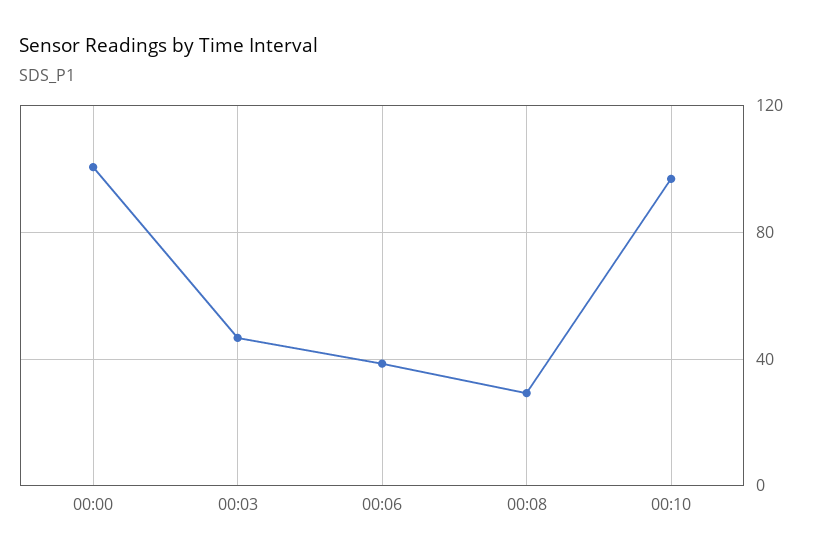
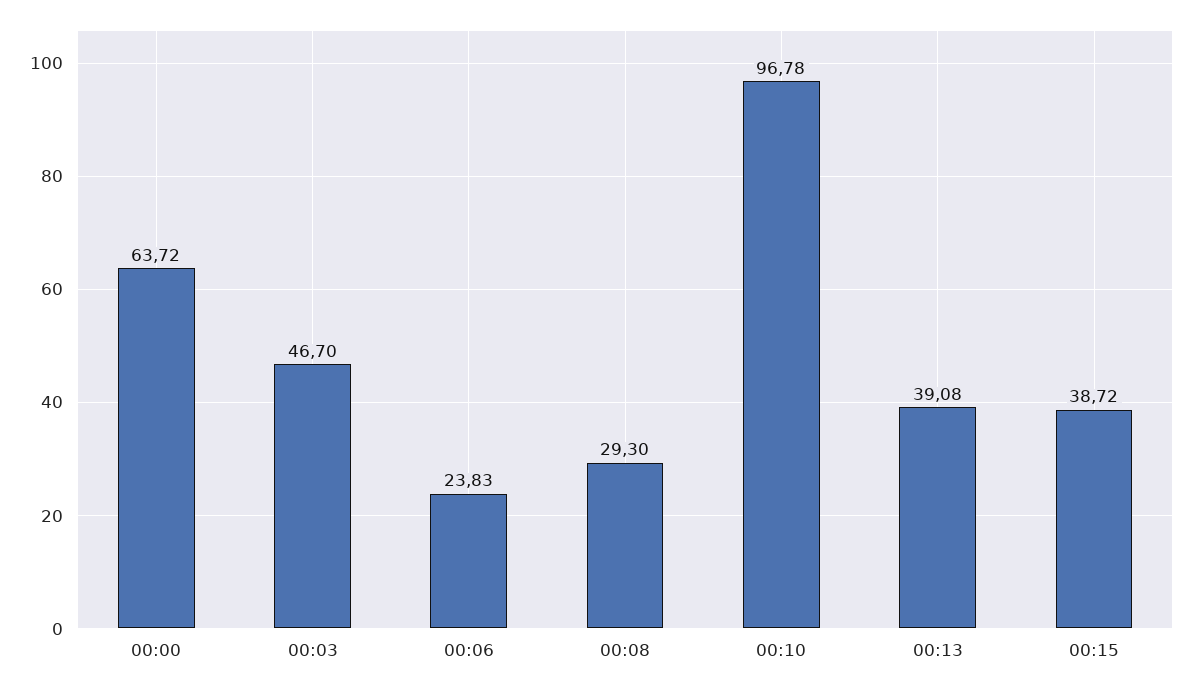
00:00: 100 -> 63.72
00:06: 40 -> 23.83
00:13: none -> 39.08
00:15: none -> 38.72

